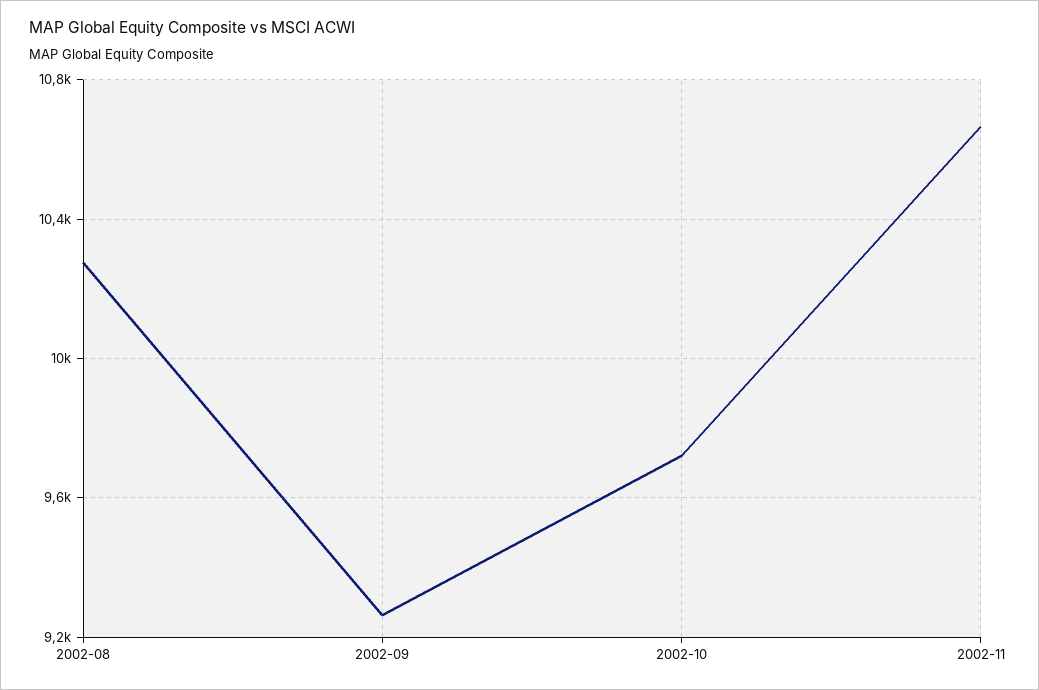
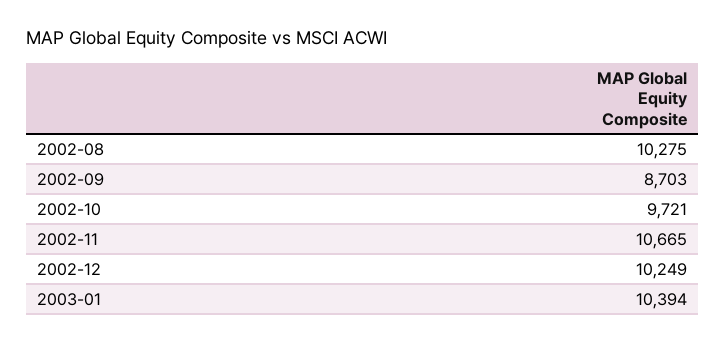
2002-09: 9250 -> 8703
2002-12: none -> 10249
2003-01: none -> 10394

